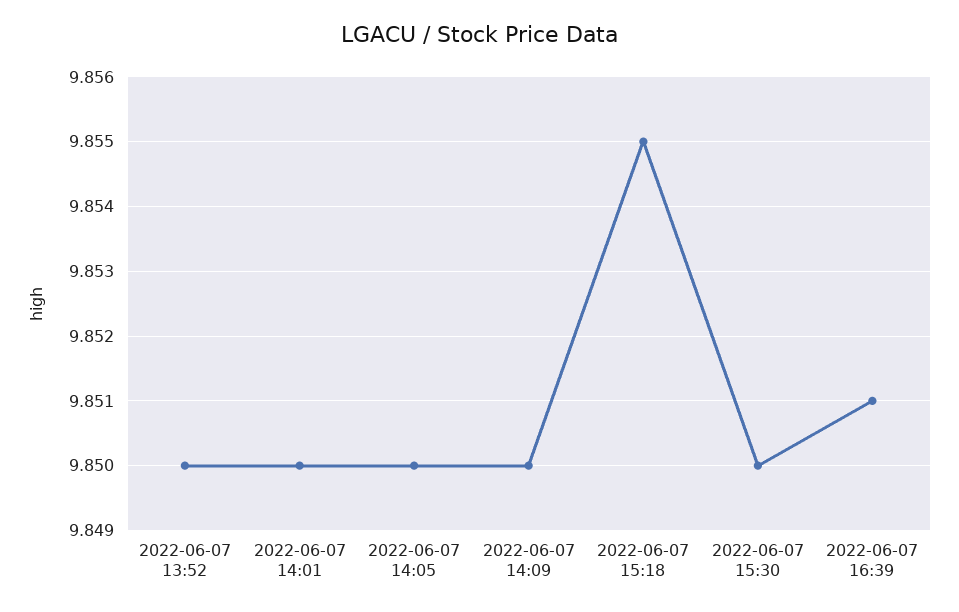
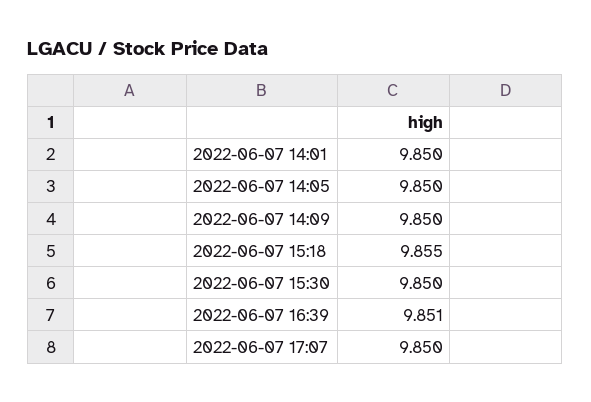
2022-06-07 13:52: 9.85 -> none
2022-06-07 17:07: none -> 9.85

